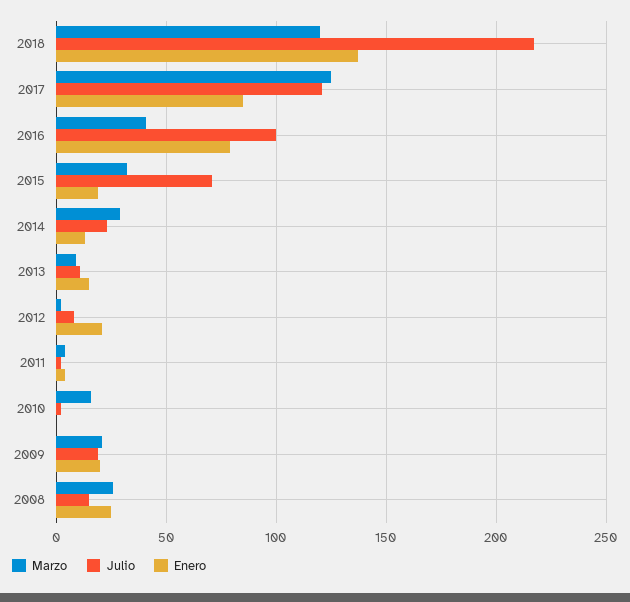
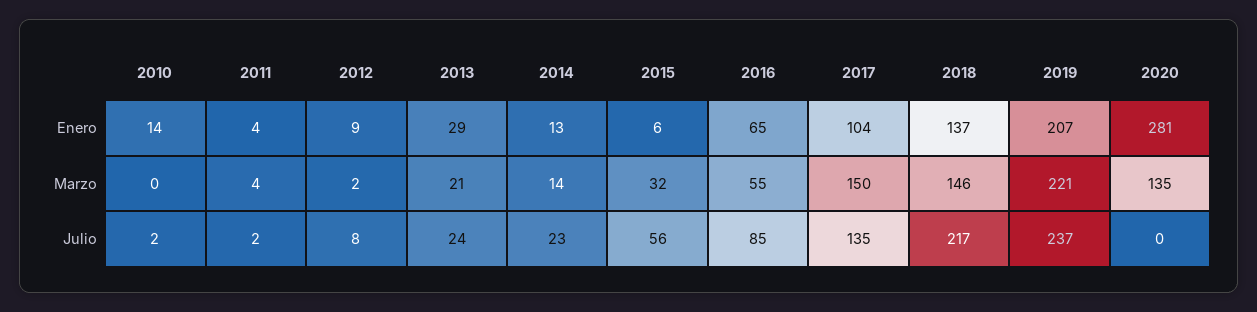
Marzo, 2018: 120 -> 146
Marzo, 2017: 125 -> 150
Julio, 2017: 120 -> 135
Enero, 2017: 85 -> 104
Marzo, 2016: 40 -> 55
Julio, 2016: 100 -> 85
Enero, 2016: 80 -> 65
Julio, 2015: 70 -> 56
Enero, 2015: 20 -> 6
Marzo, 2014: 30 -> 14
Marzo, 2013: 10 -> 21
Julio, 2013: 10 -> 24
Enero, 2013: 15 -> 29
Enero, 2012: 20 -> 9
Marzo, 2010: 15 -> 0
Enero, 2010: 0 -> 14
Marzo, 2009: 20 -> none
Julio, 2009: 20 -> none
Enero, 2009: 20 -> none
Marzo, 2008: 25 -> none
Julio, 2008: 15 -> none
Enero, 2008: 25 -> none
Enero, 2019: none -> 207
Enero, 2020: none -> 281
Marzo, 2019: none -> 221
Marzo, 2020: none -> 135
Julio, 2019: none -> 237
Julio, 2020: none -> 0

